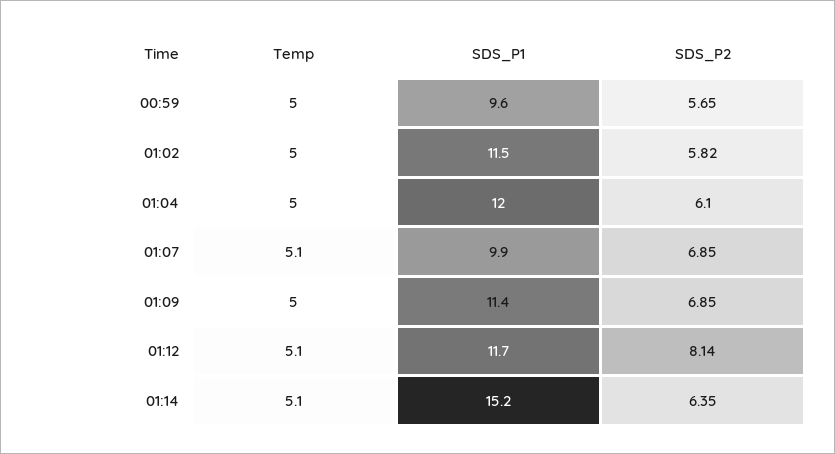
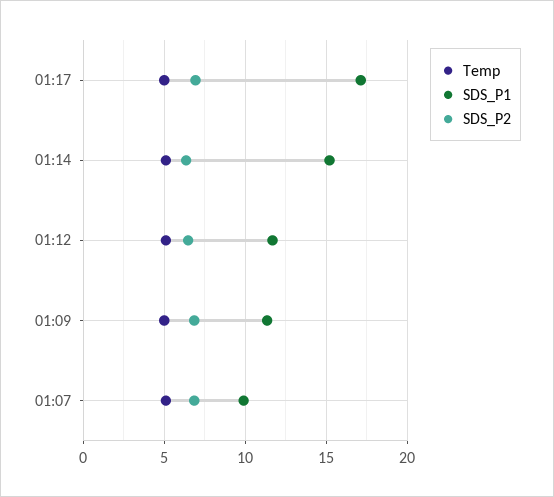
Temp, 00:59: 5 -> none
SDS_P1, 00:59: 9.6 -> none
SDS_P2, 00:59: 5.65 -> none
Temp, 01:02: 5 -> none
SDS_P1, 01:02: 11.5 -> none
SDS_P2, 01:02: 5.82 -> none
Temp, 01:04: 5 -> none
SDS_P1, 01:04: 12 -> none
SDS_P2, 01:04: 6.1 -> none
SDS_P2, 01:12: 8.14 -> 6.5
Temp, 01:17: none -> 5
SDS_P1, 01:17: none -> 17
SDS_P2, 01:17: none -> 7

